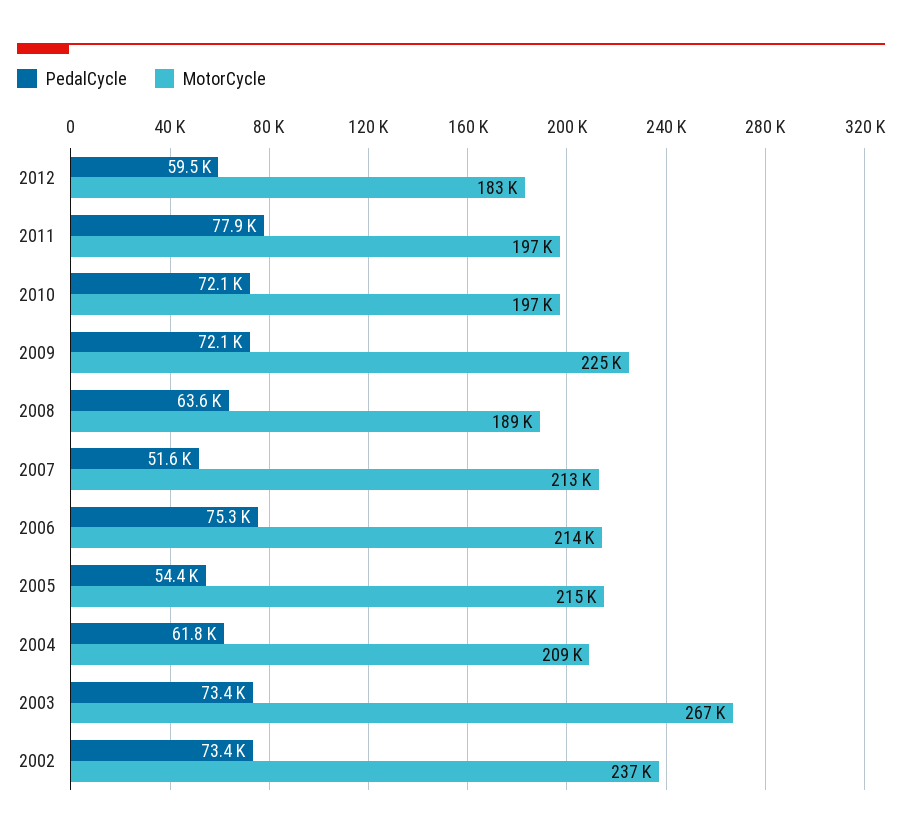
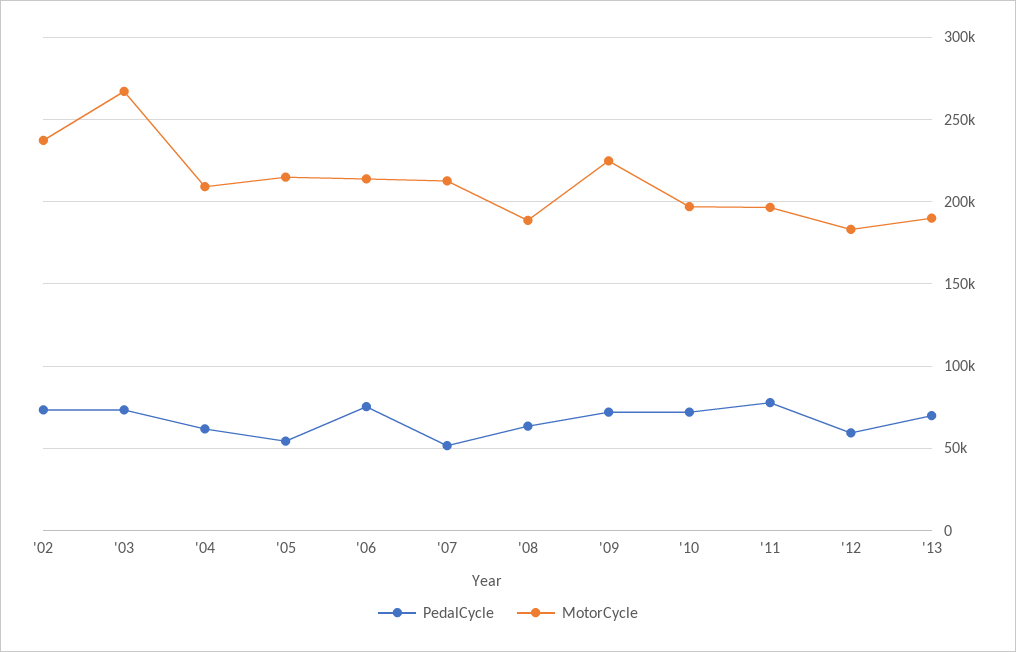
PedalCycle, '13: none -> 70000
MotorCycle, '13: none -> 190000

